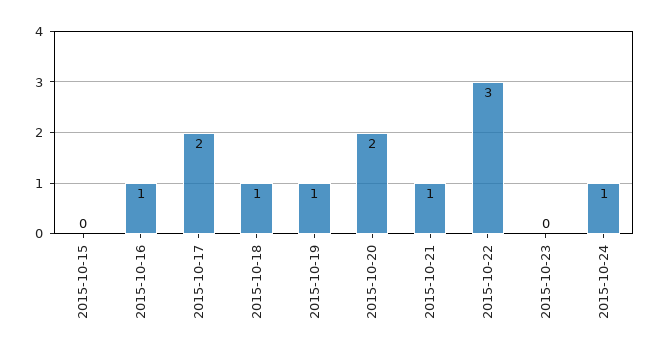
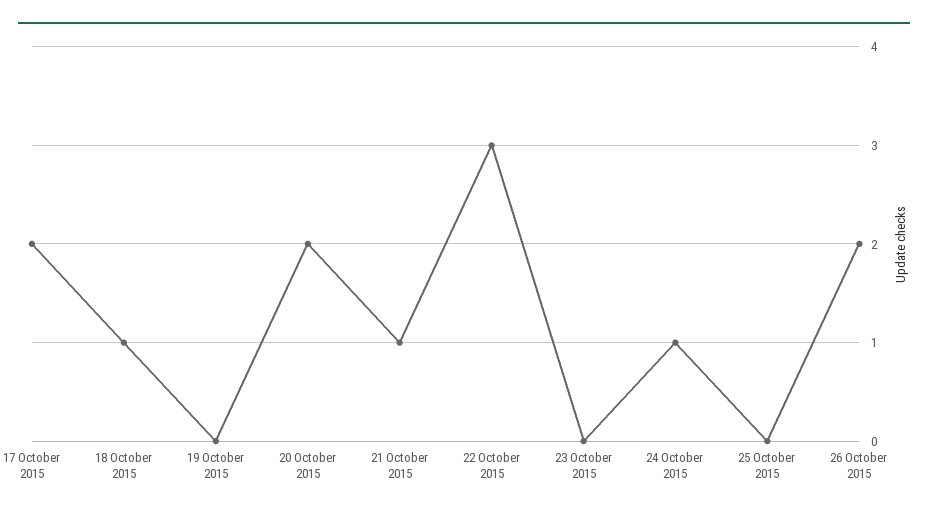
2015-10-15: 0 -> none
2015-10-16: 1 -> none
2015-10-19: 1 -> 0
25 October 2015: none -> 0
26 October 2015: none -> 2

